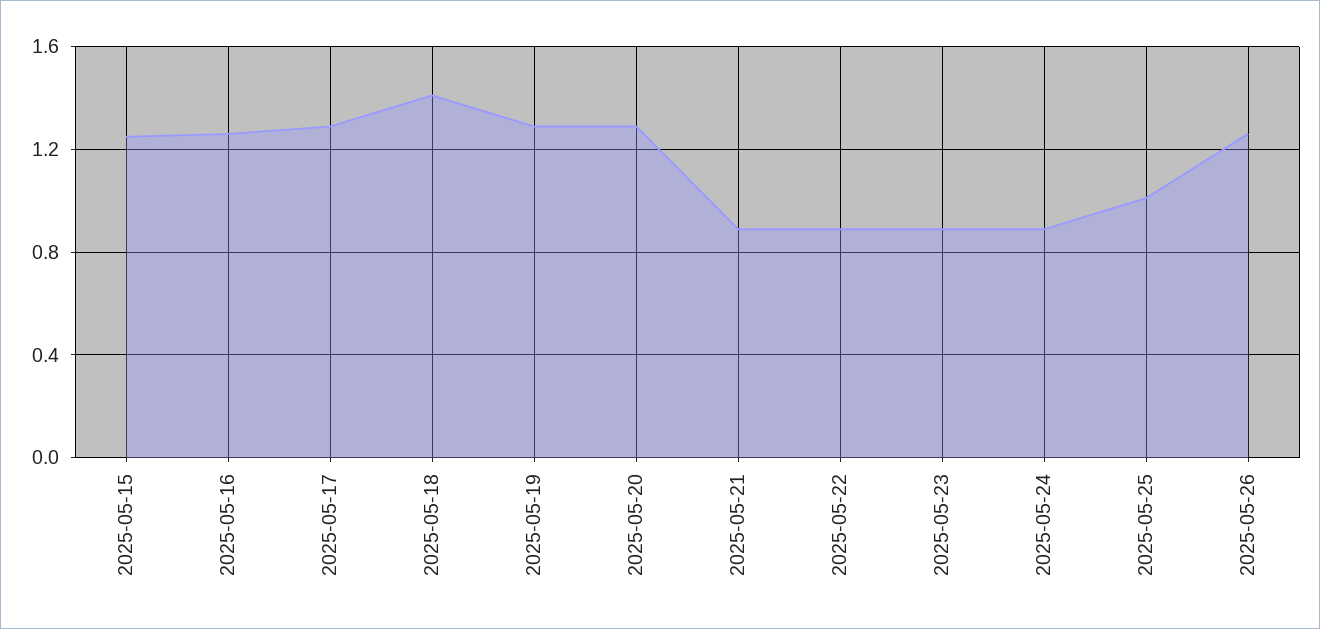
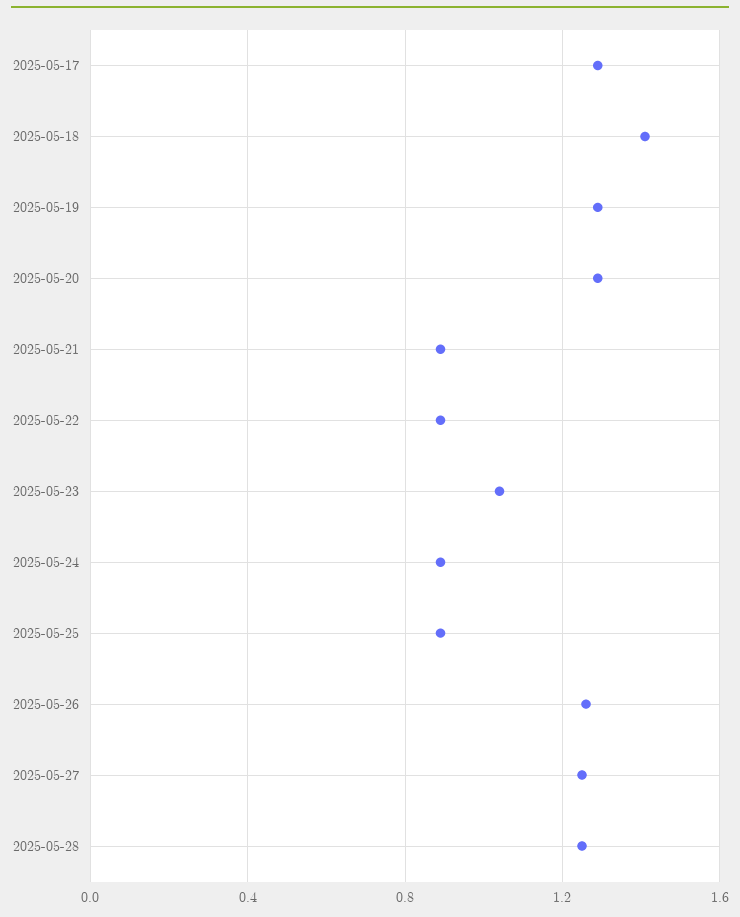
2025-05-15: 1.25 -> none
2025-05-16: 1.25 -> none
2025-05-23: 0.9 -> 1.05
2025-05-25: 1 -> 0.9
2025-05-27: none -> 1.25
2025-05-28: none -> 1.25

